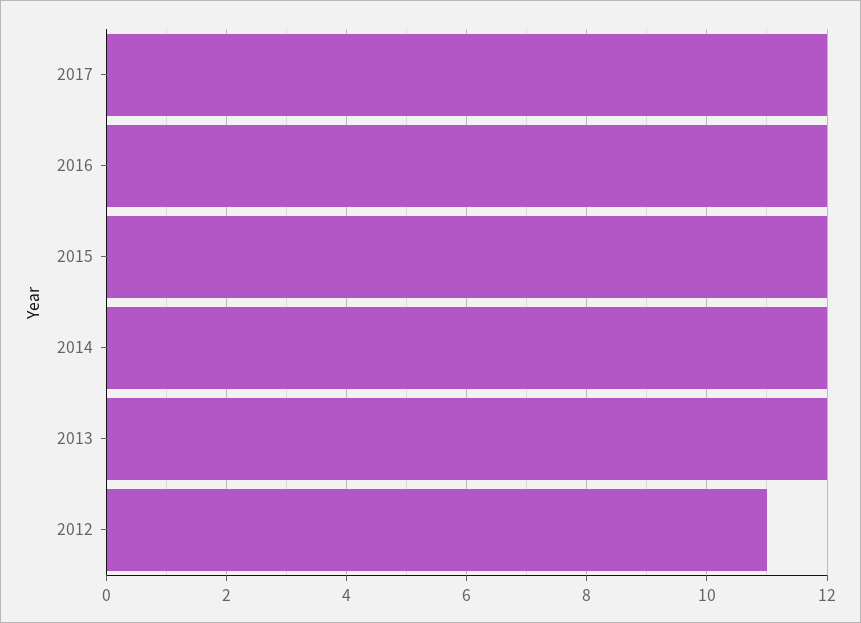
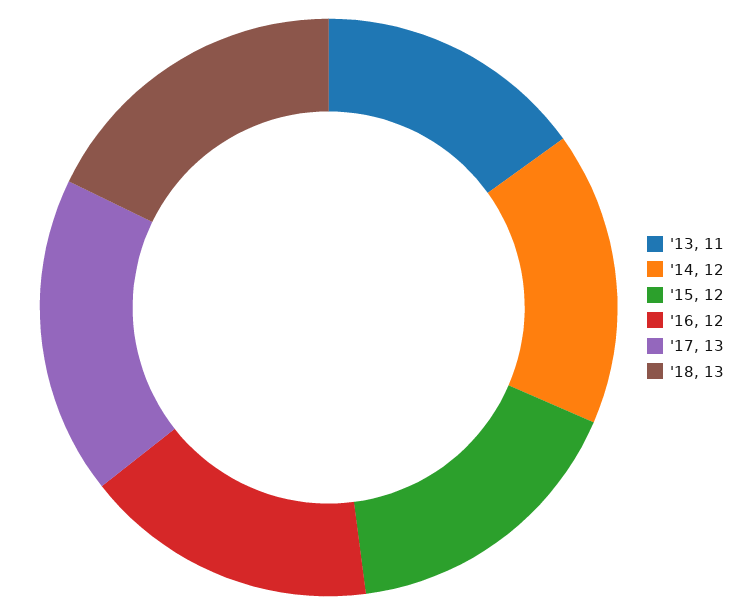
2017: 12 -> 13
2013: 12 -> 11
2012: 11 -> none
'18: none -> 13

